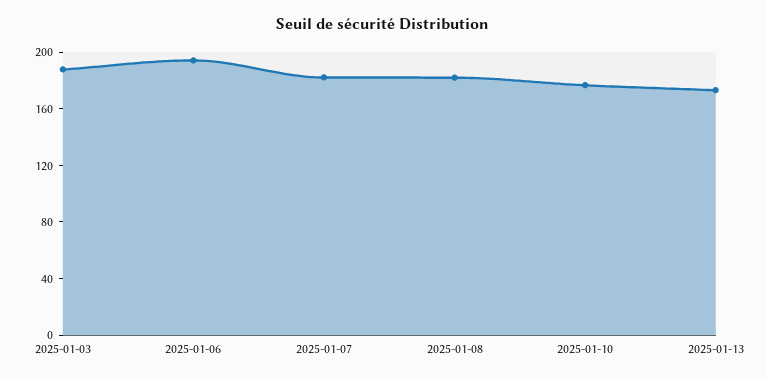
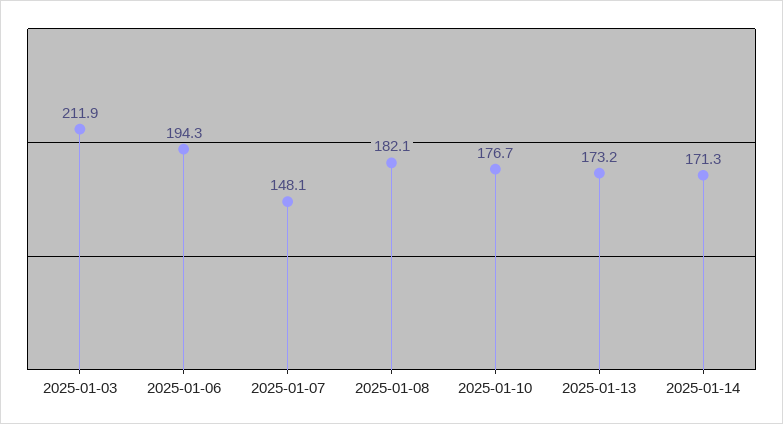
2025-01-03: 190 -> 211.9
2025-01-07: 180 -> 148.1
2025-01-14: none -> 171.3

